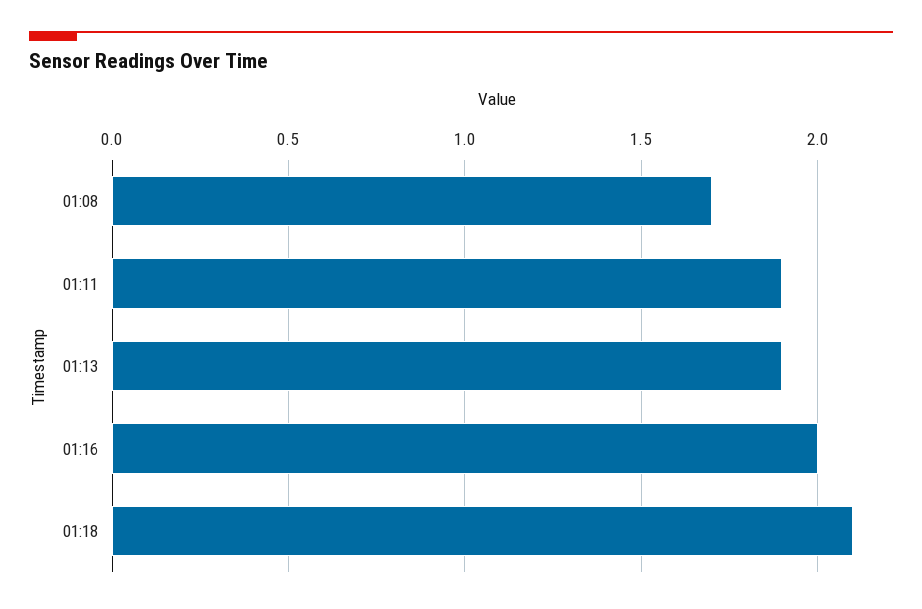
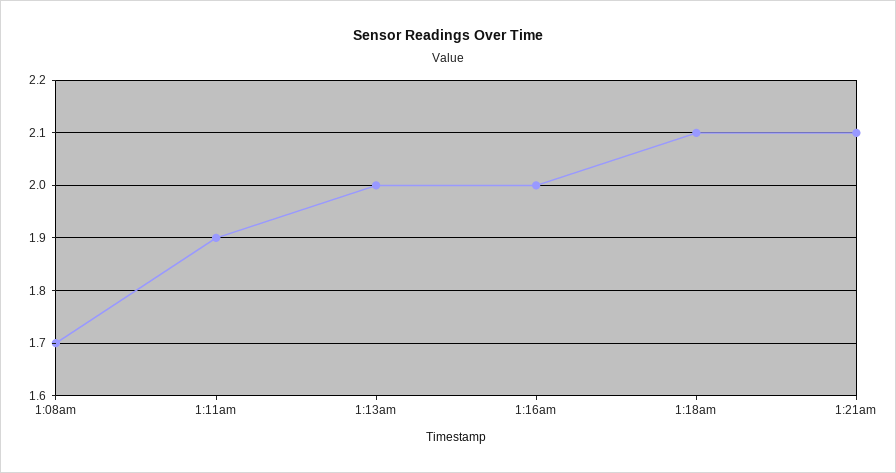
01:13: 1.9 -> 2
1:21am: none -> 2.1

